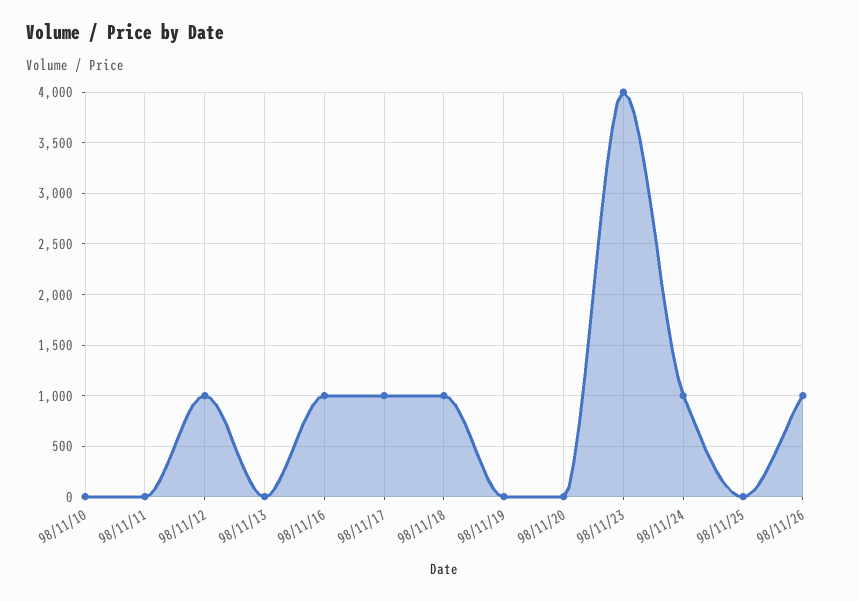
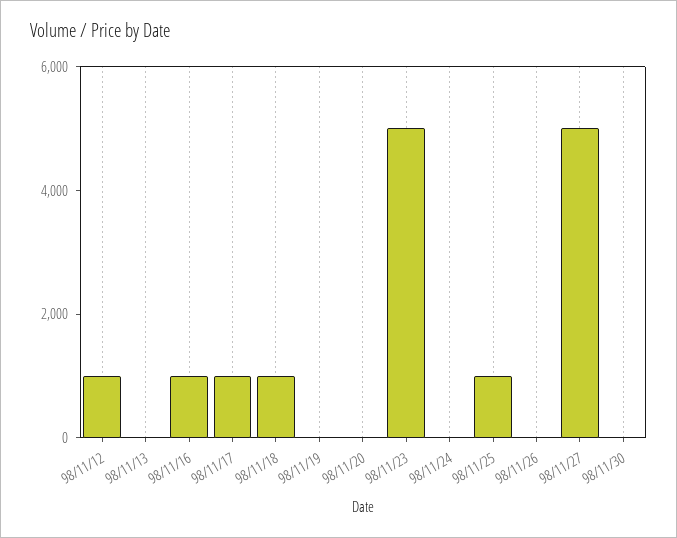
98/11/10: 0 -> none
98/11/11: 0 -> none
98/11/23: 4000 -> 5000
98/11/24: 1000 -> 0
98/11/25: 0 -> 1000
98/11/26: 1000 -> 0
98/11/27: none -> 5000
98/11/30: none -> 0

